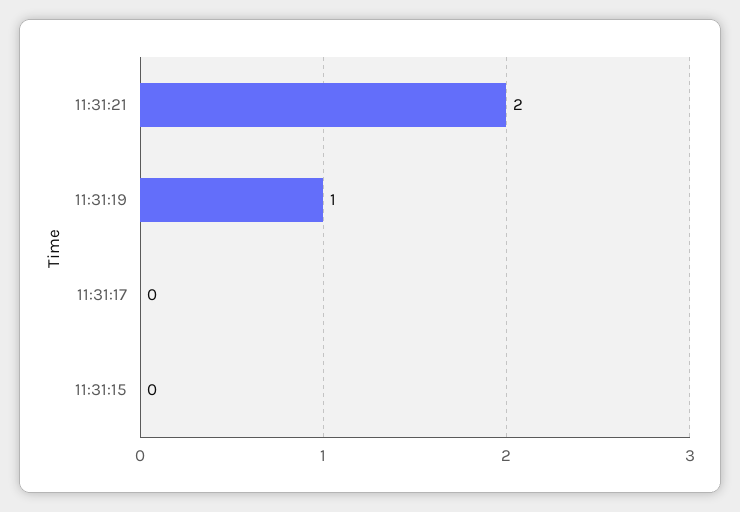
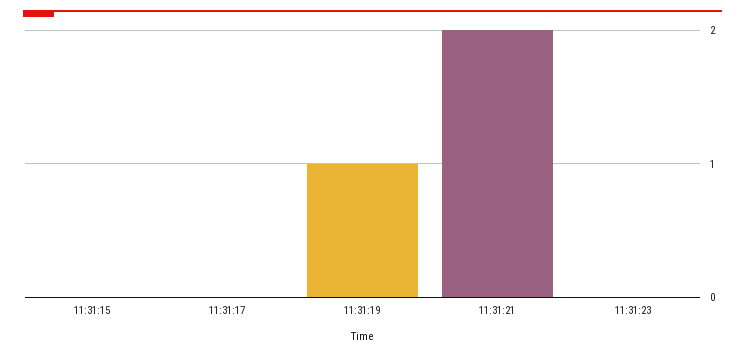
11:31:23: none -> 0

